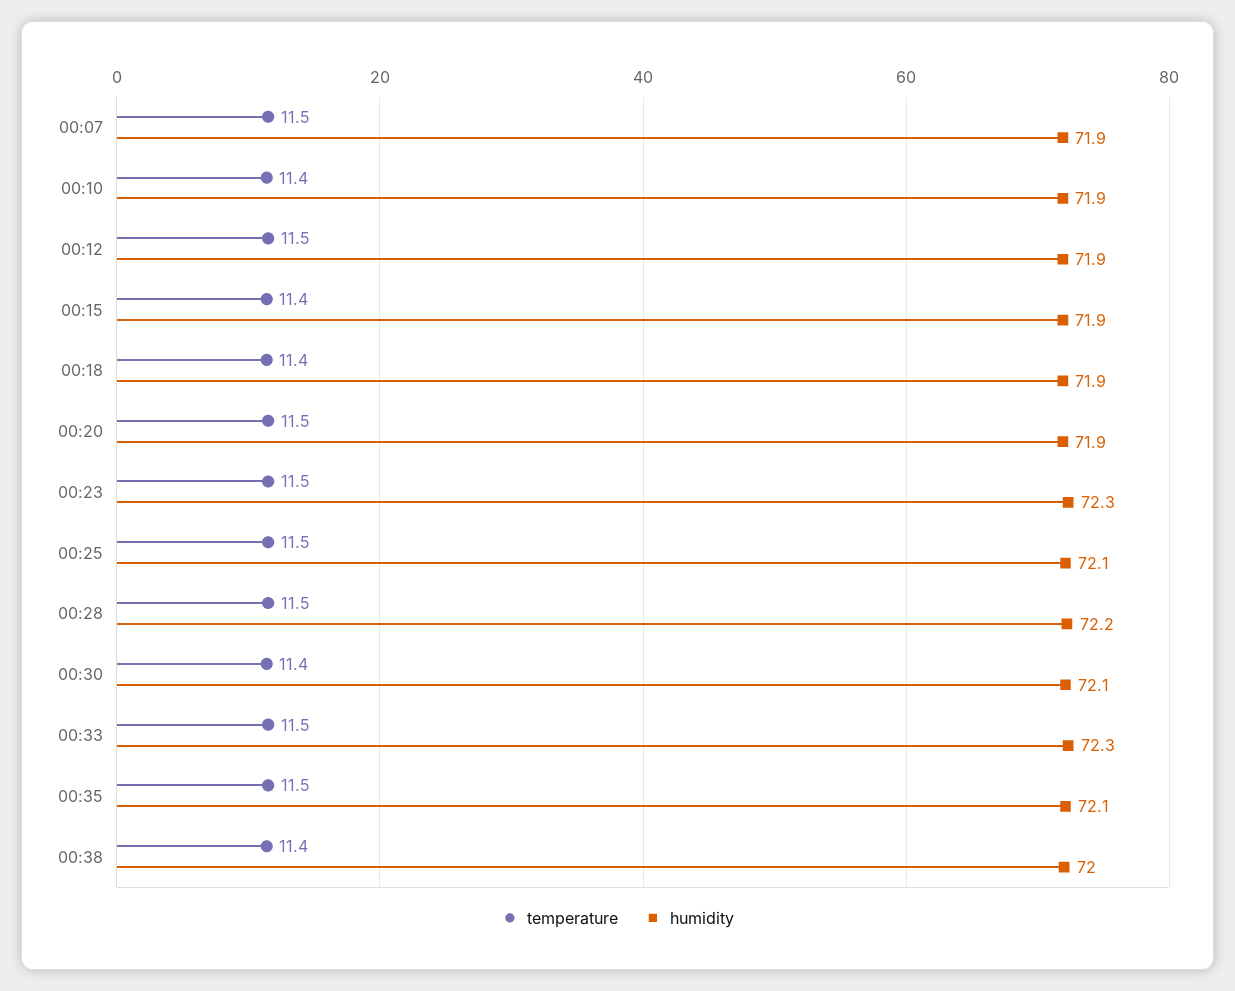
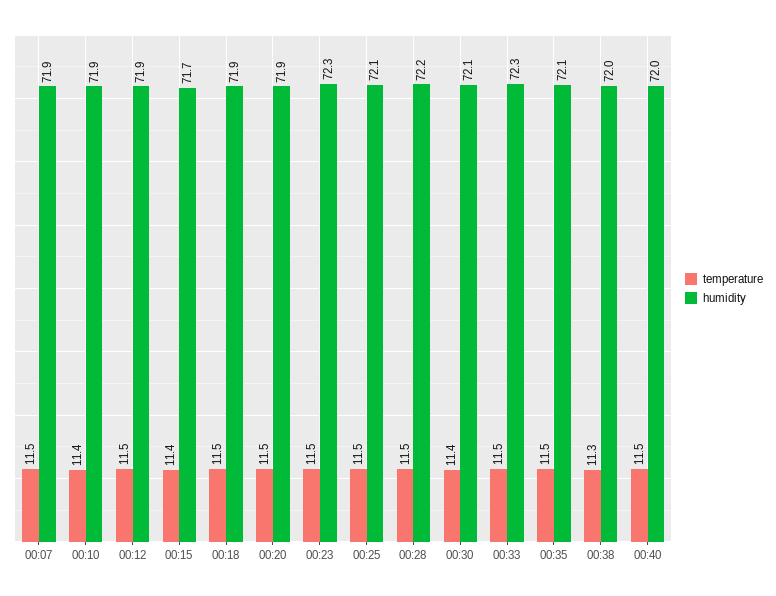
humidity, 00:15: 71.9 -> 71.7
temperature, 00:18: 11.4 -> 11.5
temperature, 00:38: 11.4 -> 11.3
temperature, 00:40: none -> 11.5
humidity, 00:40: none -> 72

